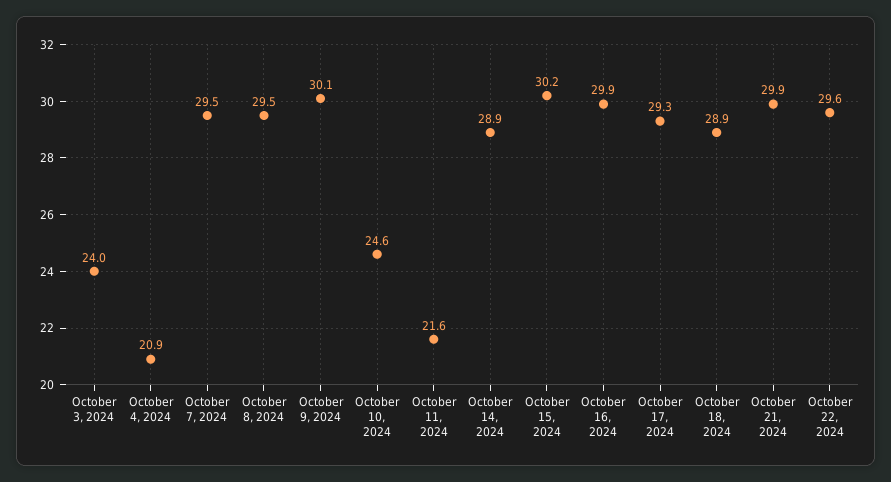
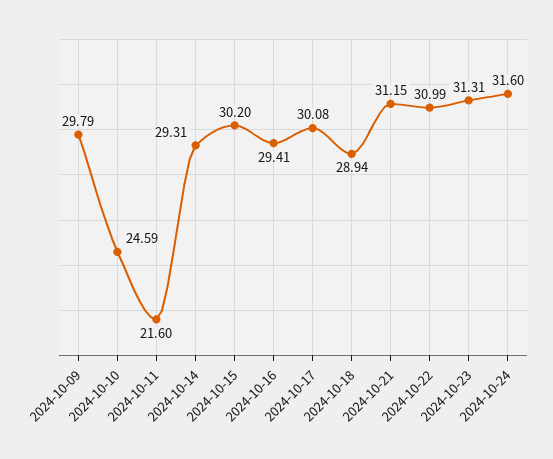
October 3, 2024: 24 -> none
October 4, 2024: 20.9 -> none
October 7, 2024: 29.5 -> none
October 8, 2024: 29.5 -> none
October 9, 2024: 30.1 -> 29.79
October 14, 2024: 28.9 -> 29.31
October 16, 2024: 29.9 -> 29.41
October 17, 2024: 29.3 -> 30.08
October 21, 2024: 29.9 -> 31.15
October 22, 2024: 29.6 -> 30.99
2024-10-23: none -> 31.31
2024-10-24: none -> 31.6

